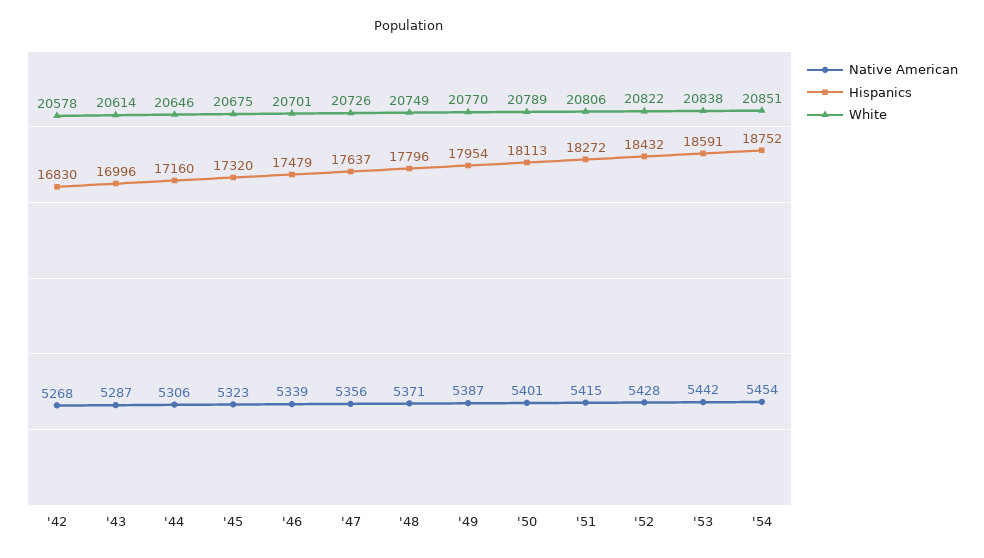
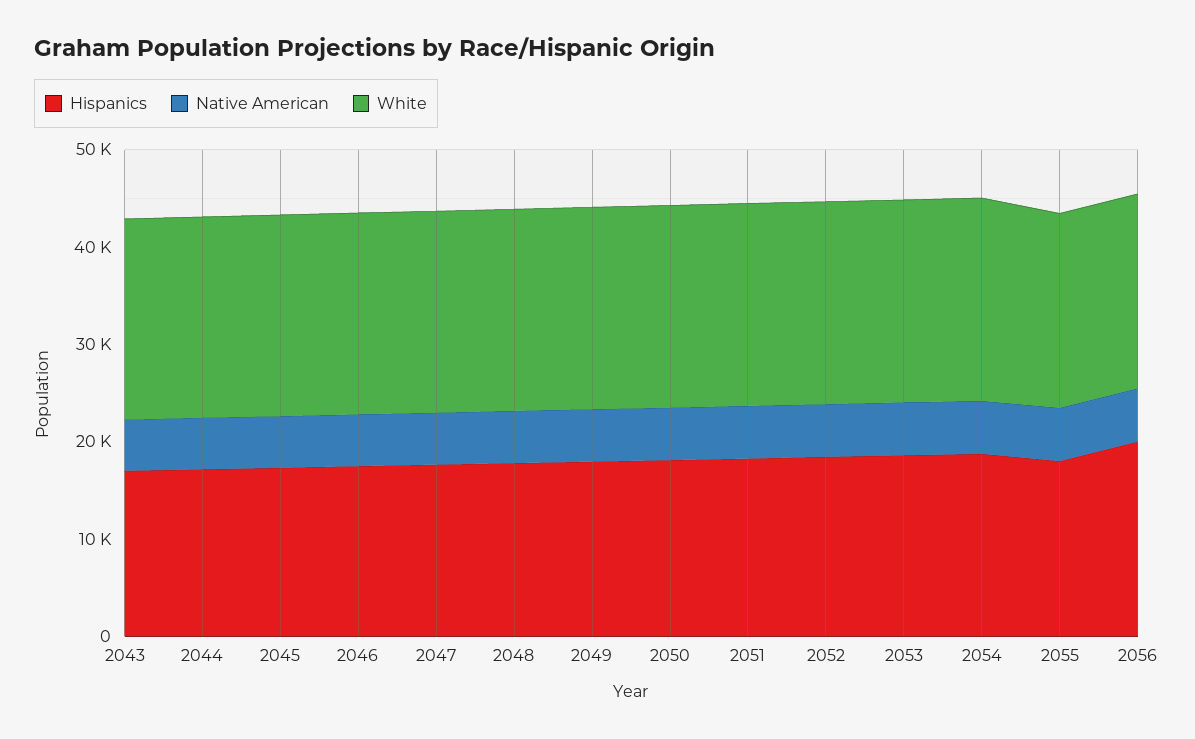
Native American, '42: 5268 -> none
Hispanics, '42: 16830 -> none
White, '42: 20578 -> none
Hispanics, 2055: none -> 18000
Native American, 2055: none -> 6000
White, 2055: none -> 20000
Hispanics, 2056: none -> 20000
Native American, 2056: none -> 6000
White, 2056: none -> 20000

